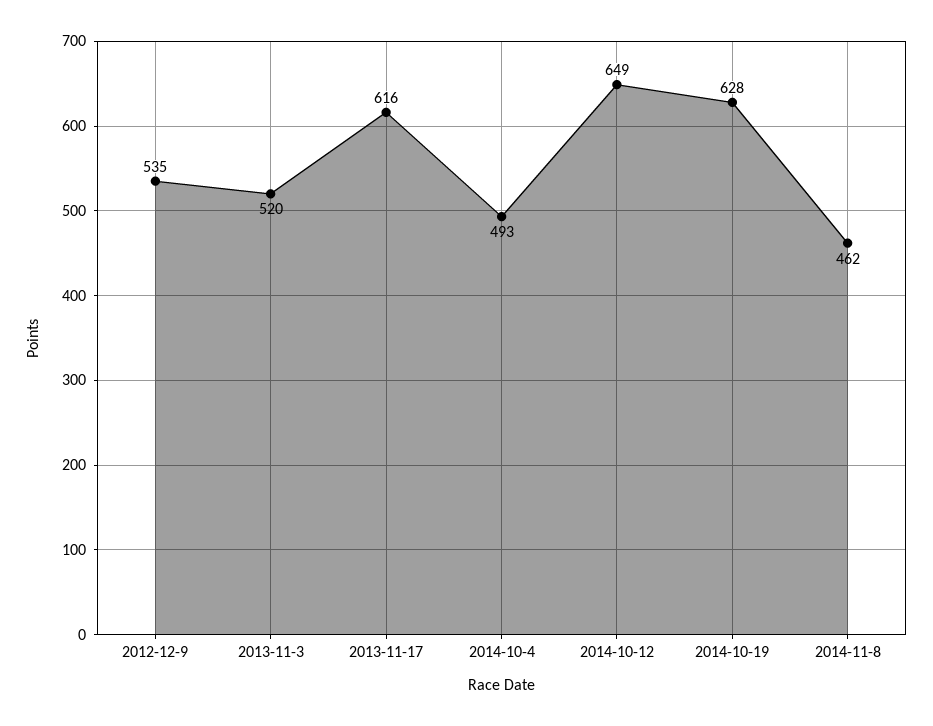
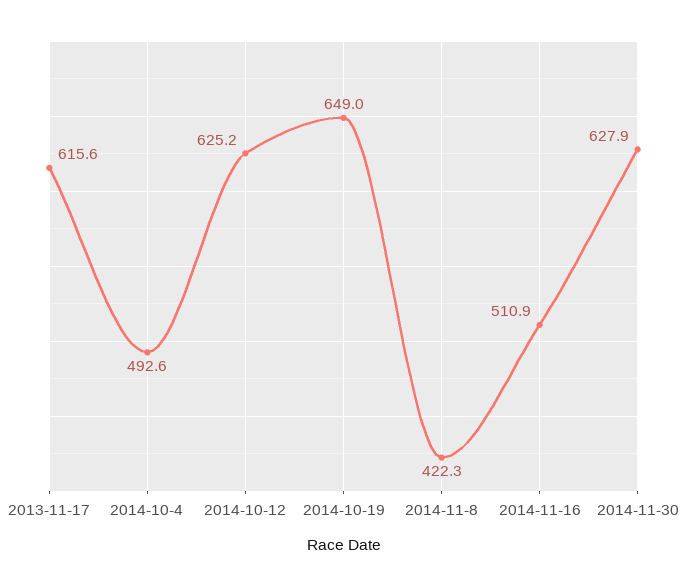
2012-12-9: 535 -> none
2013-11-3: 520 -> none
2014-10-12: 649 -> 625.2
2014-10-19: 628 -> 649
2014-11-8: 462 -> 422.3
2014-11-16: none -> 510.9
2014-11-30: none -> 627.9

